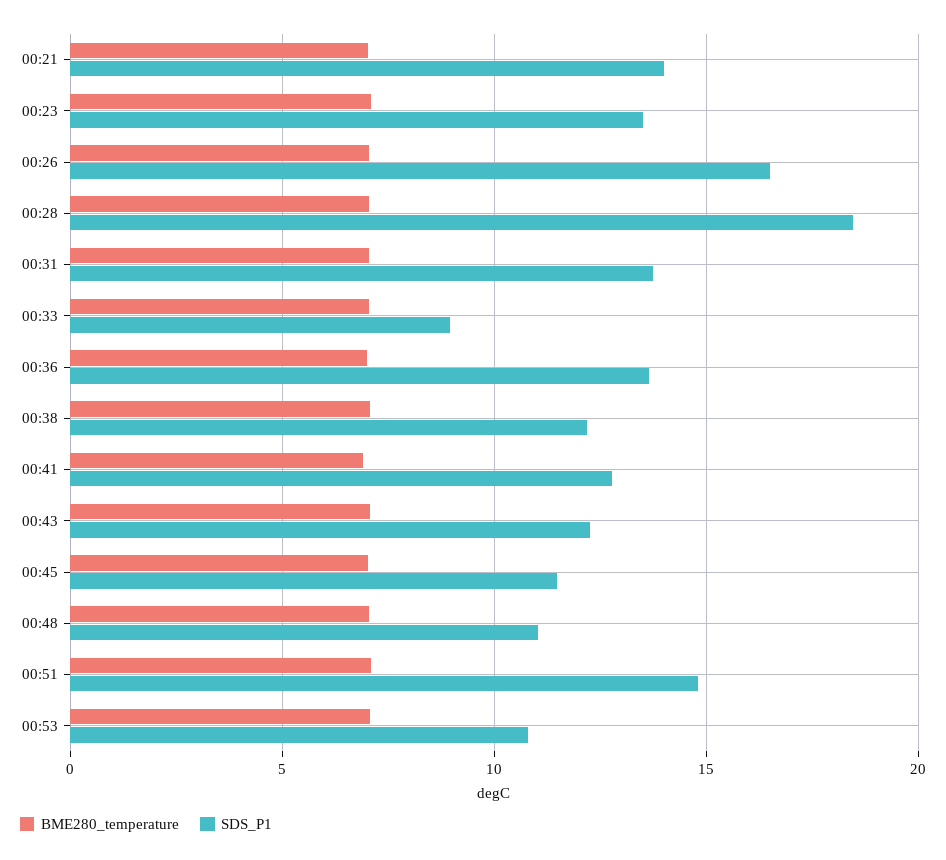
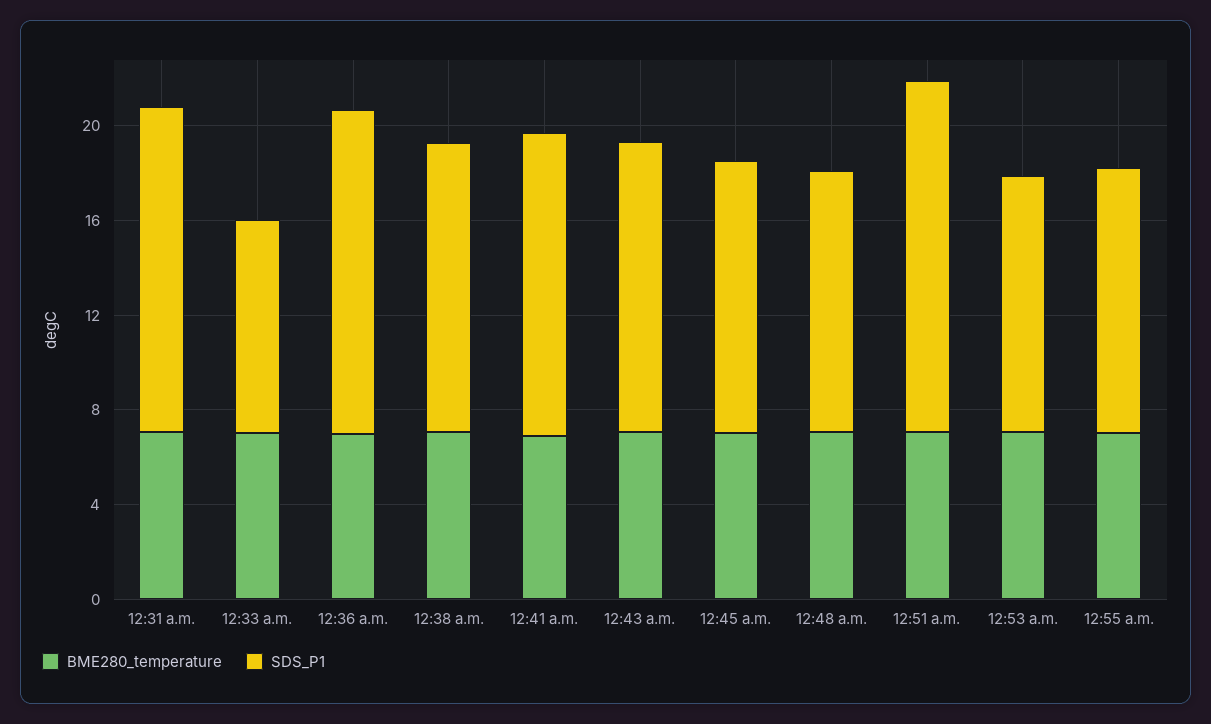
BME280_temperature, 00:21: 7 -> none
SDS_P1, 00:21: 14 -> none
BME280_temperature, 00:23: 7 -> none
SDS_P1, 00:23: 13.5 -> none
BME280_temperature, 00:26: 7 -> none
SDS_P1, 00:26: 16.5 -> none
BME280_temperature, 00:28: 7 -> none
SDS_P1, 00:28: 18.5 -> none
BME280_temperature, 12:55 a.m.: none -> 7
SDS_P1, 12:55 a.m.: none -> 11

